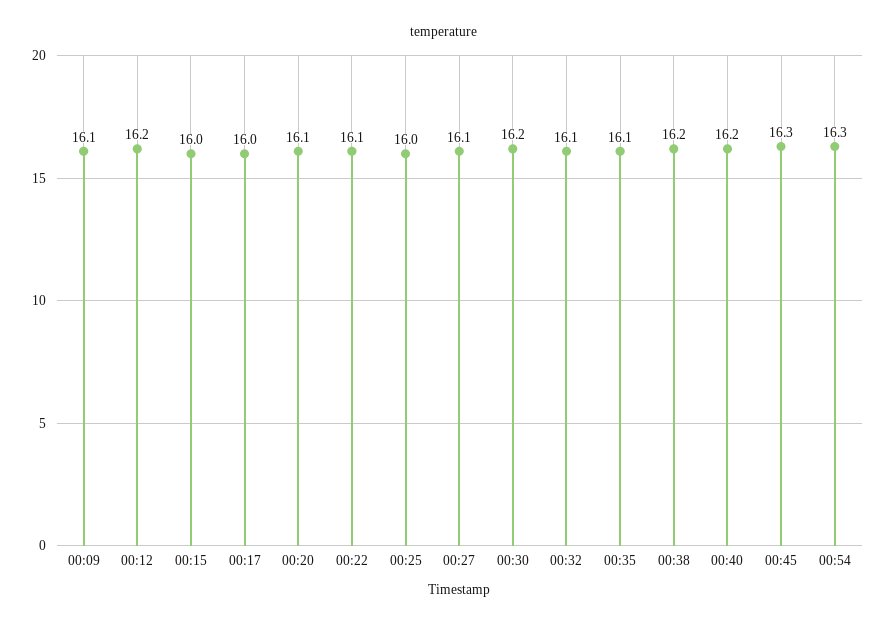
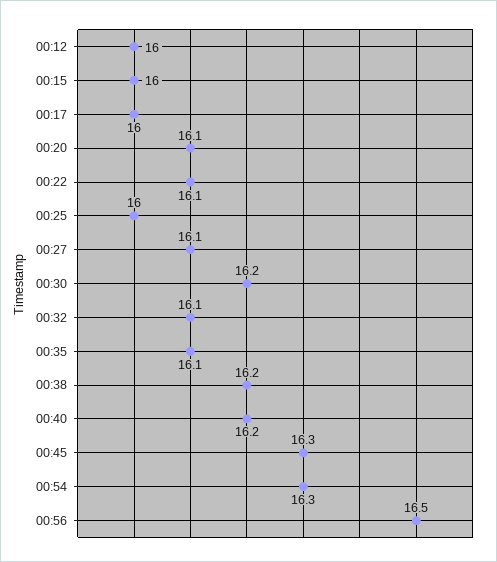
00:09: 16.1 -> none
00:12: 16.2 -> 16
00:56: none -> 16.5

